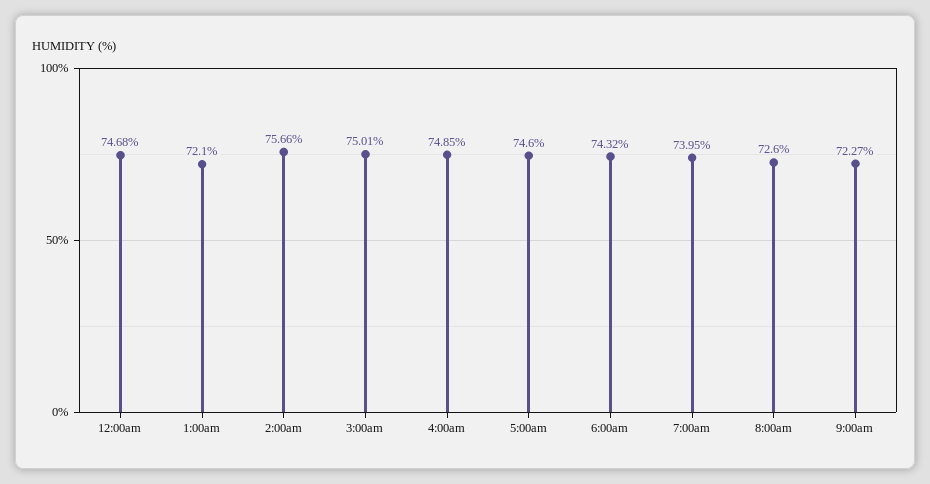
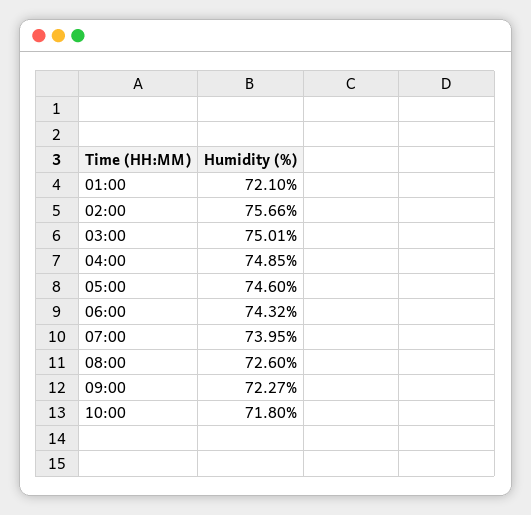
12:00am: 74.68 -> none
10:00: none -> 71.8

